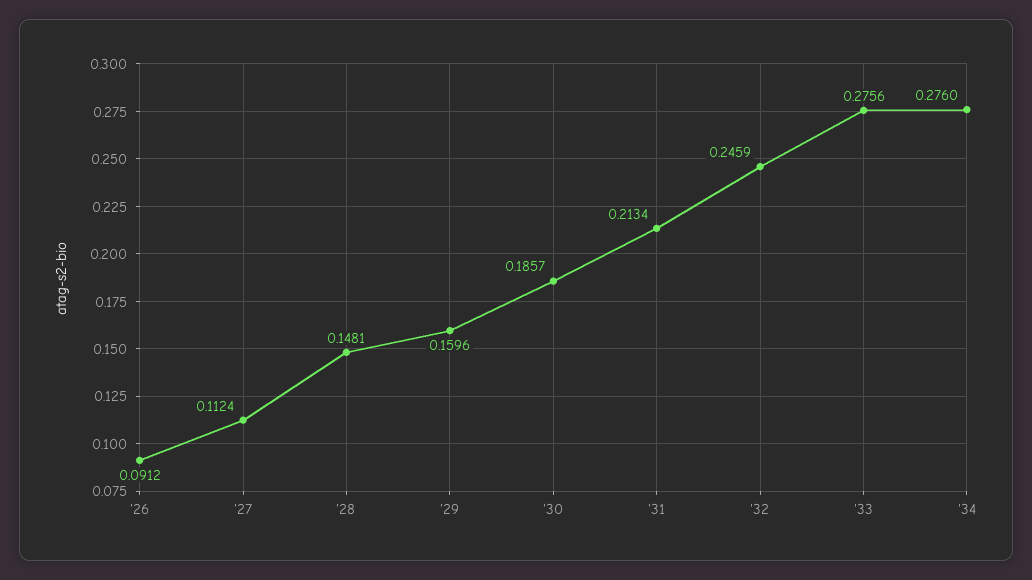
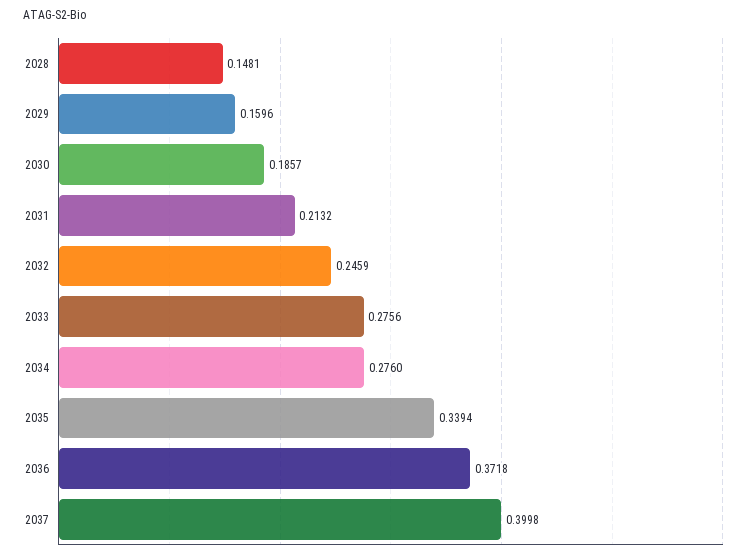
'26: 0.0912 -> none
'27: 0.1124 -> none
'31: 0.2134 -> 0.2132
2035: none -> 0.3394
2036: none -> 0.3718
2037: none -> 0.3998

